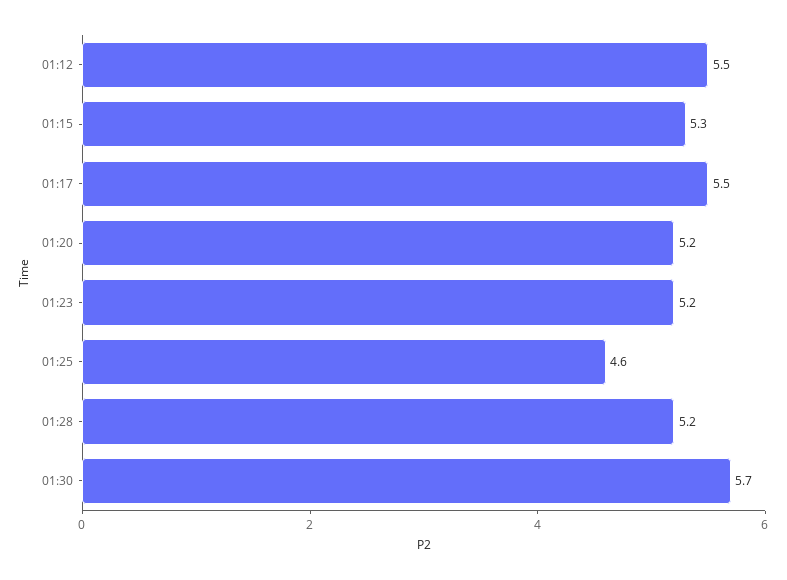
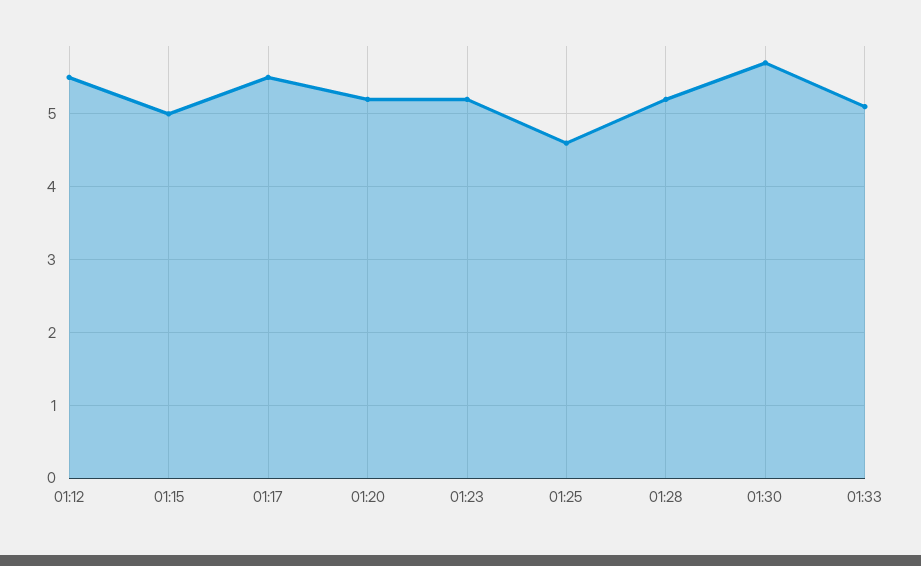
01:15: 5.3 -> 5
01:33: none -> 5.1

